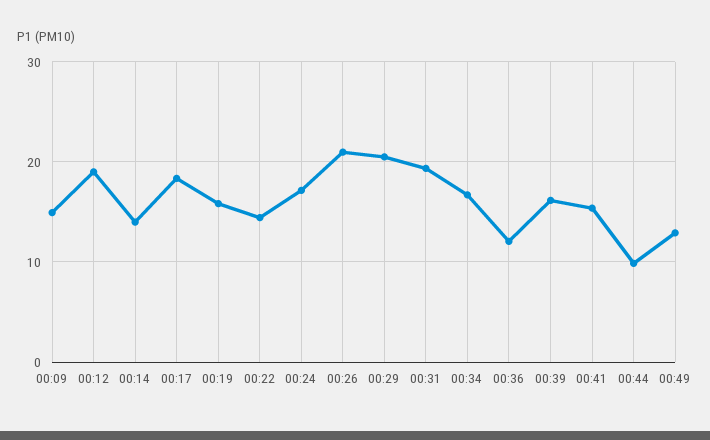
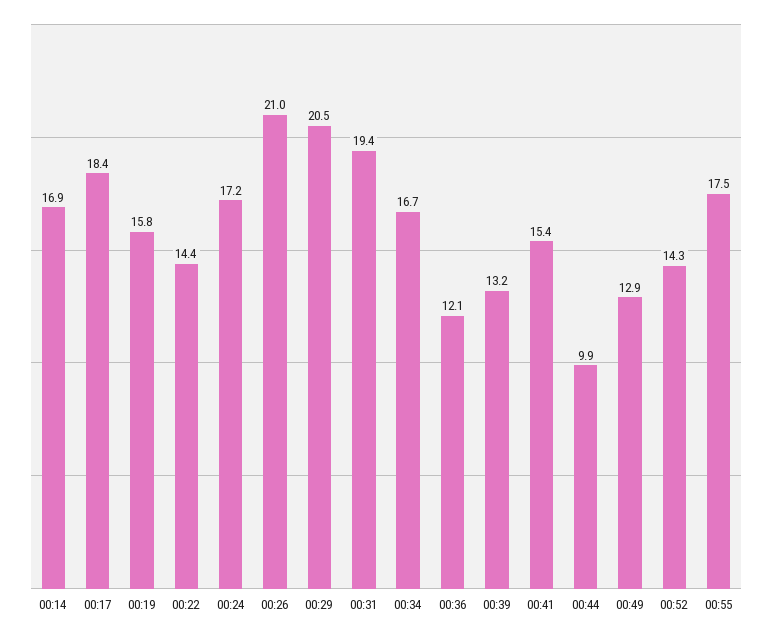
00:09: 15 -> none
00:12: 19 -> none
00:14: 14 -> 16.9
00:39: 16 -> 13.2
00:52: none -> 14.3
00:55: none -> 17.5

